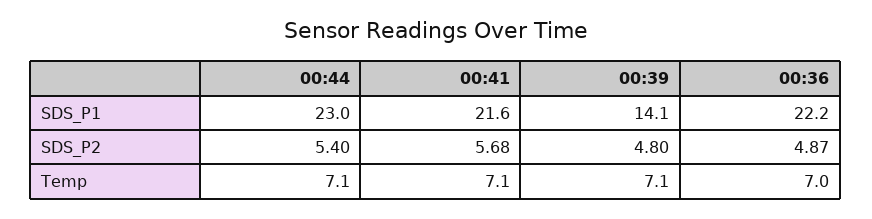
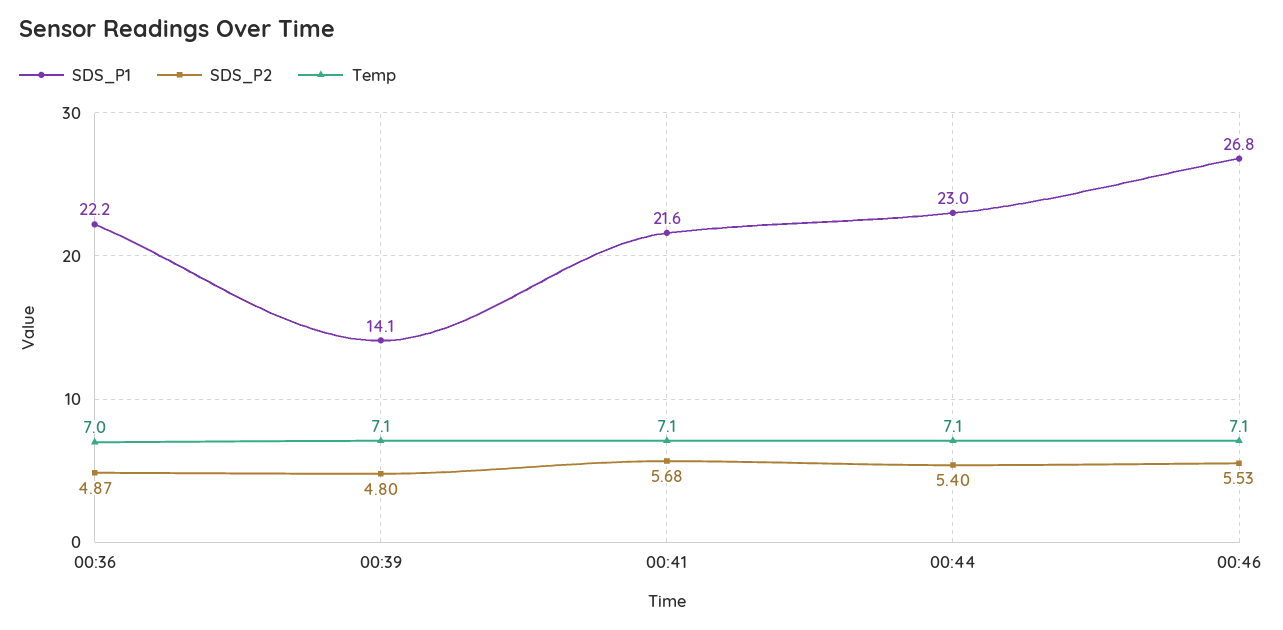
SDS_P1, 00:46: none -> 26.8
SDS_P2, 00:46: none -> 5.53
Temp, 00:46: none -> 7.1

